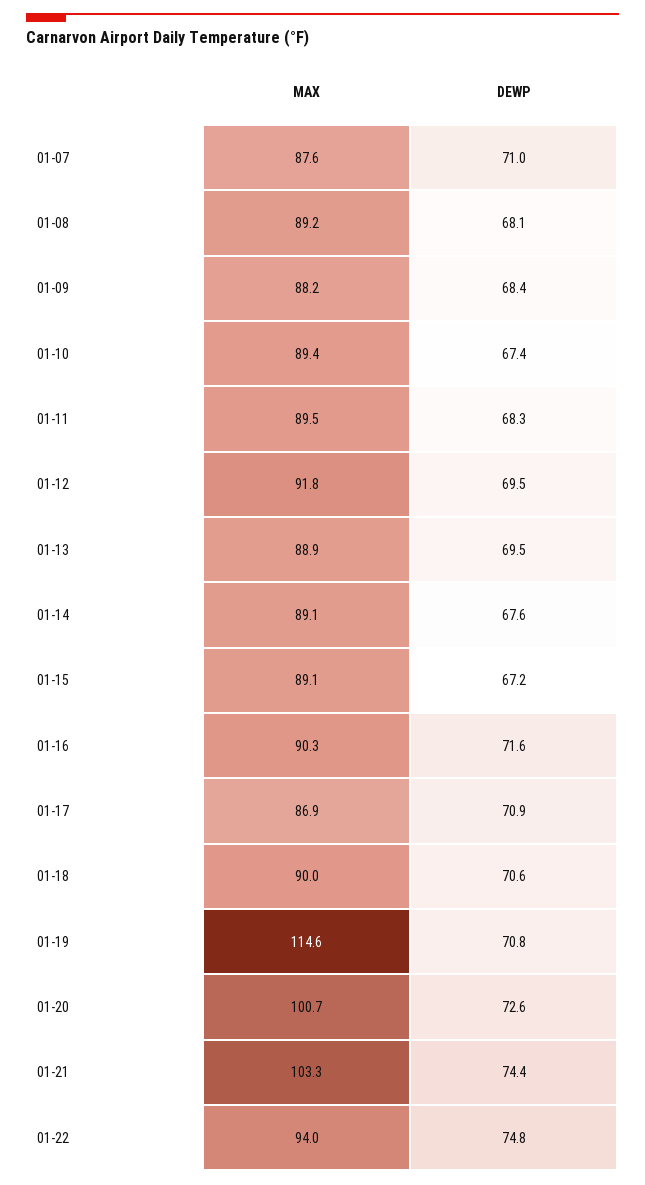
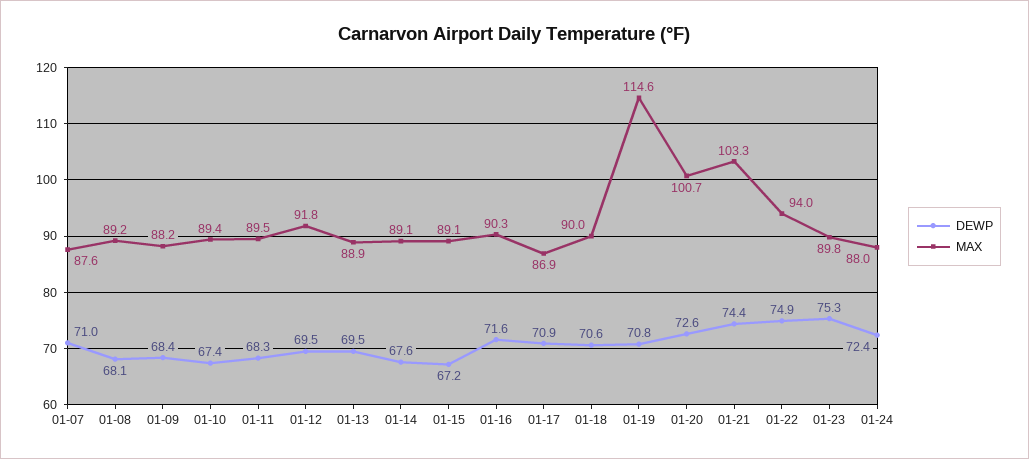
DEWP, 01-22: 74.8 -> 74.9
DEWP, 01-23: none -> 75.3
MAX, 01-23: none -> 89.8
DEWP, 01-24: none -> 72.4
MAX, 01-24: none -> 88

